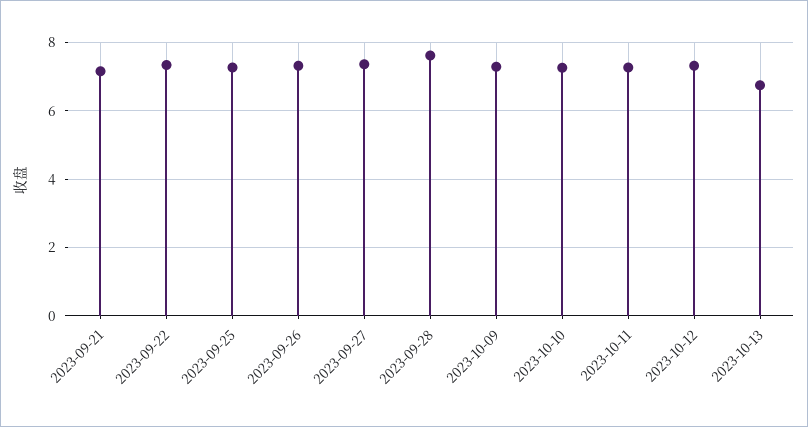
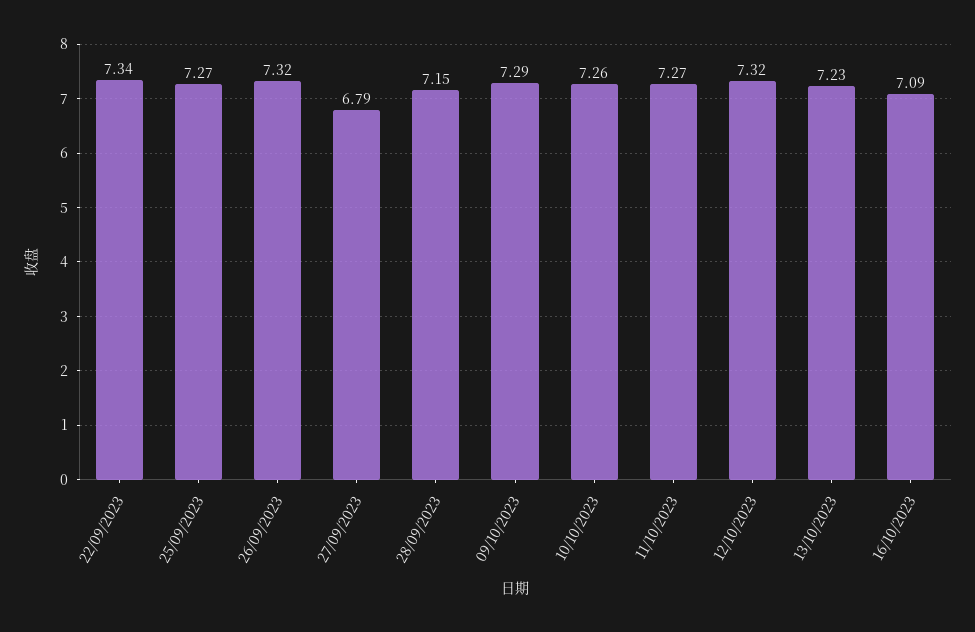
2023-09-21: 7.2 -> none
2023-09-27: 7.4 -> 6.79
2023-09-28: 7.6 -> 7.15
2023-10-13: 6.8 -> 7.23
16/10/2023: none -> 7.09

